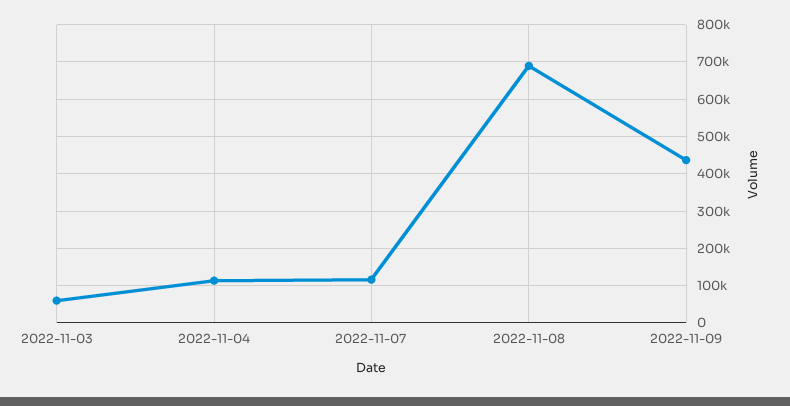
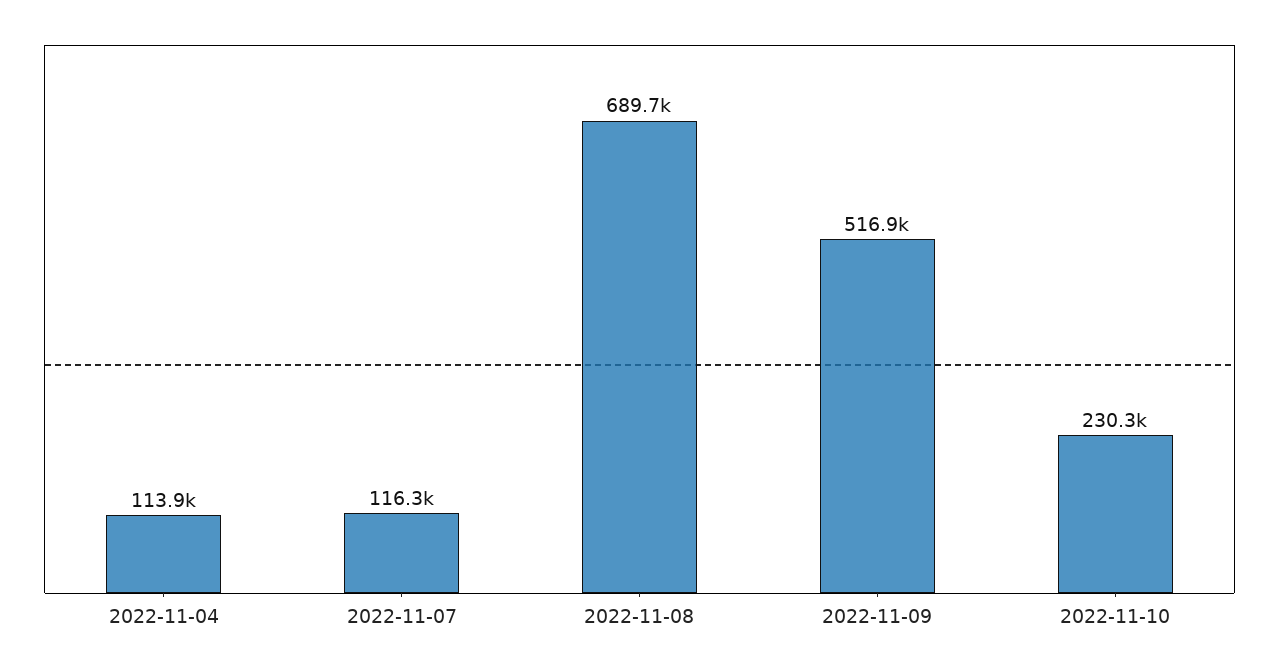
2022-11-03: 60000 -> none
2022-11-09: 440000 -> 516900
2022-11-10: none -> 230300

